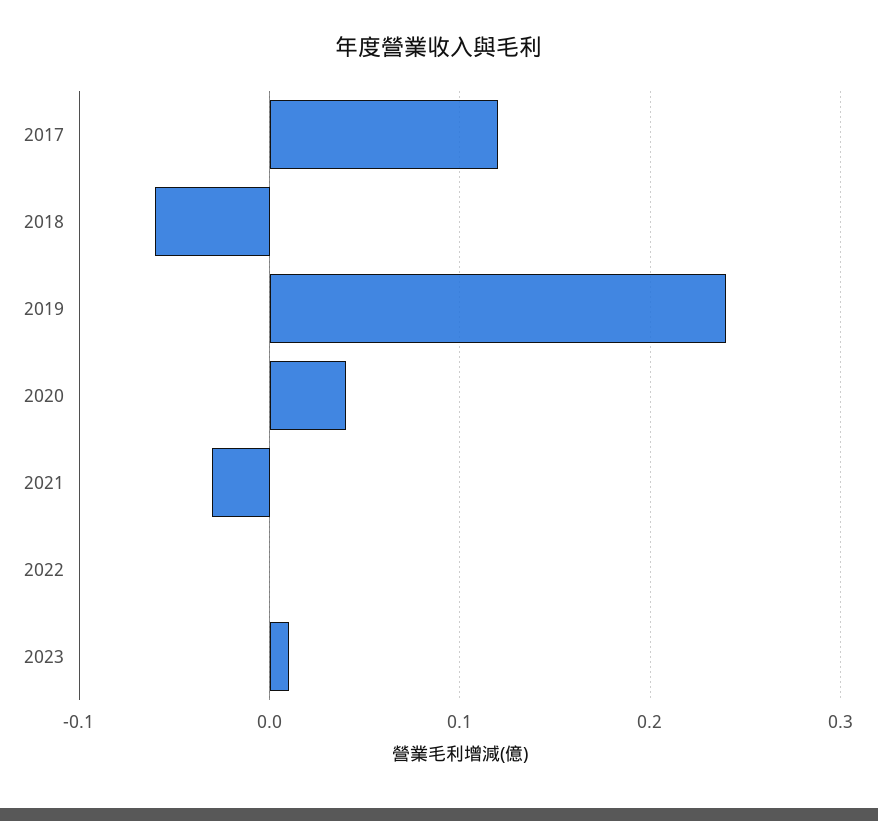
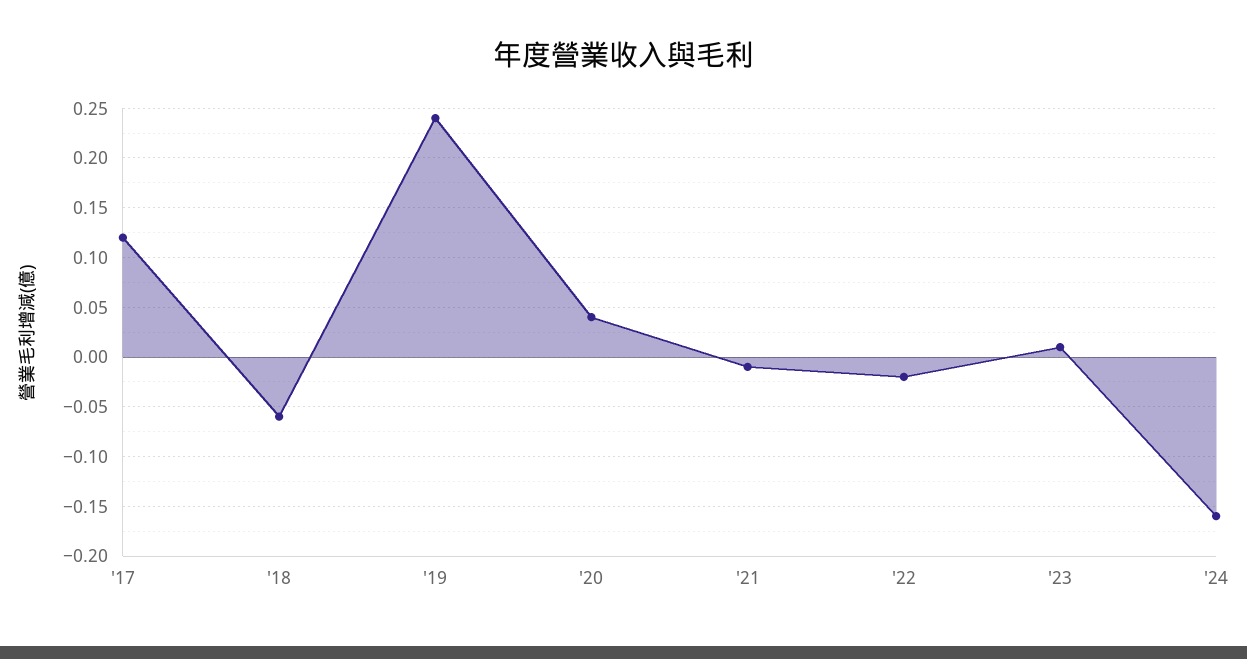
2021: -0.03 -> -0.01
2022: 0 -> -0.02
'24: none -> -0.16

